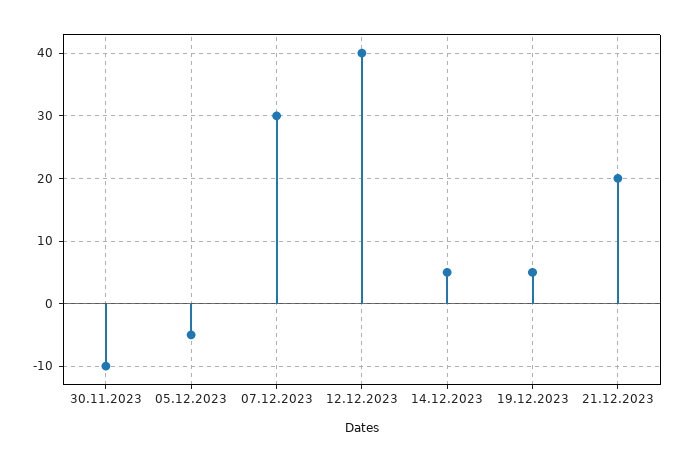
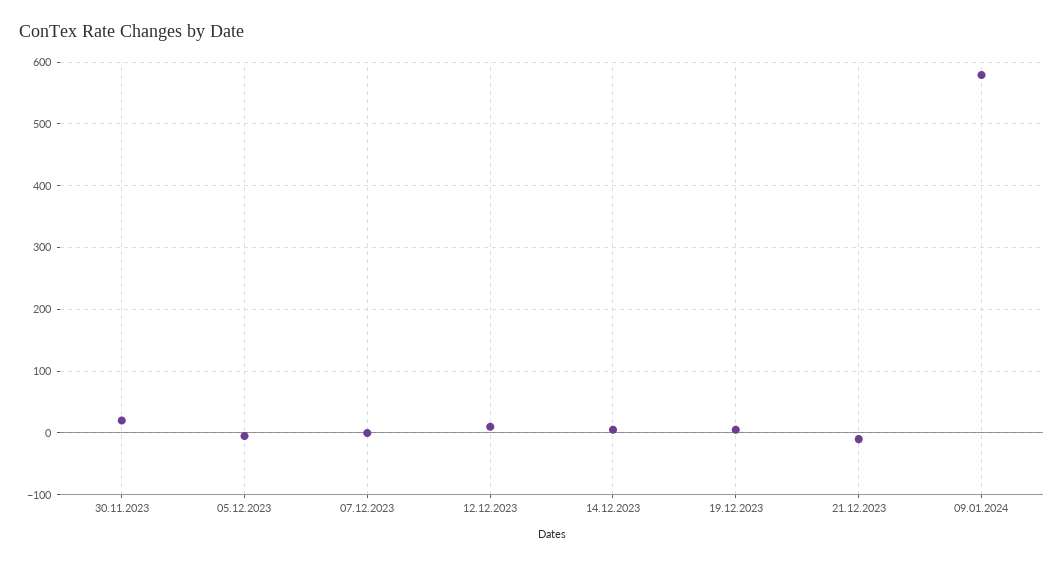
30.11.2023: -10 -> 20
07.12.2023: 30 -> 0
12.12.2023: 40 -> 10
21.12.2023: 20 -> -10
09.01.2024: none -> 580

